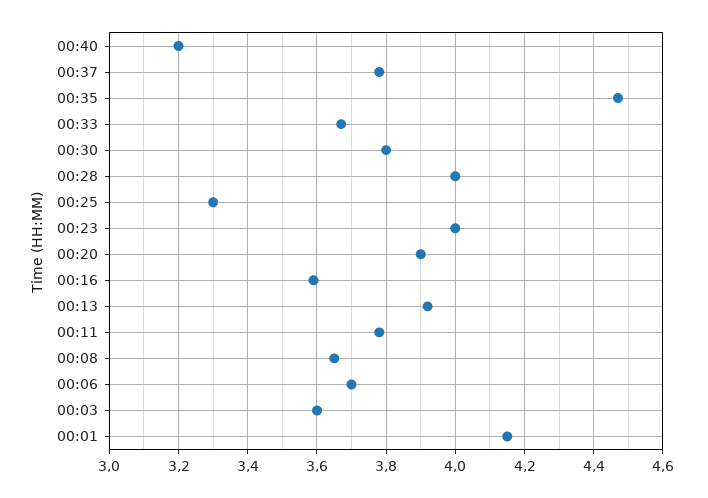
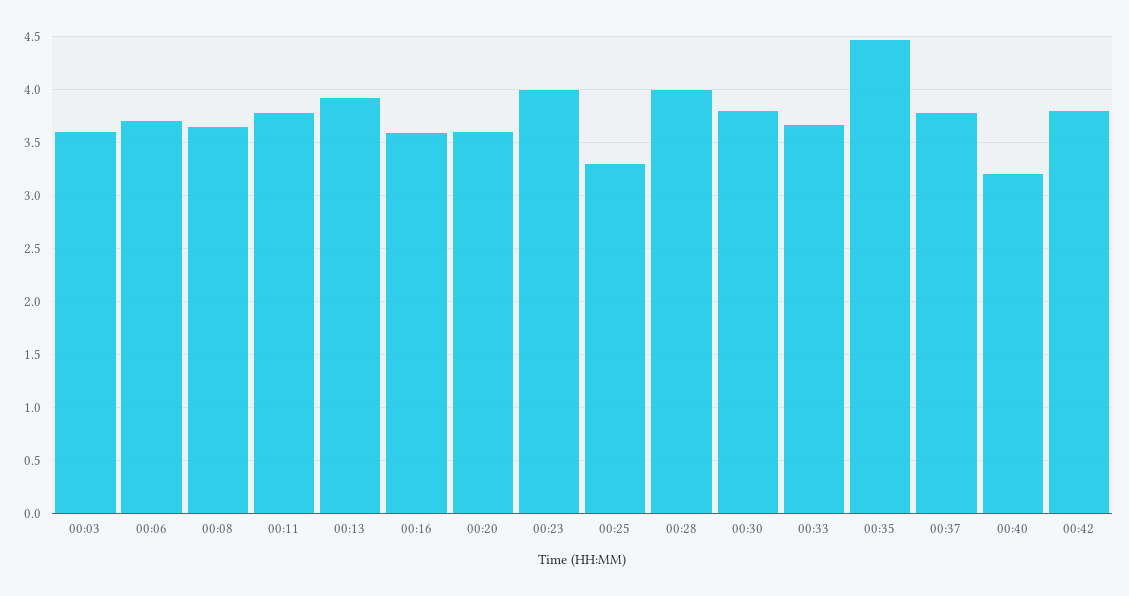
00:20: 3.9 -> 3.6
00:01: 4.15 -> none
00:42: none -> 3.8

